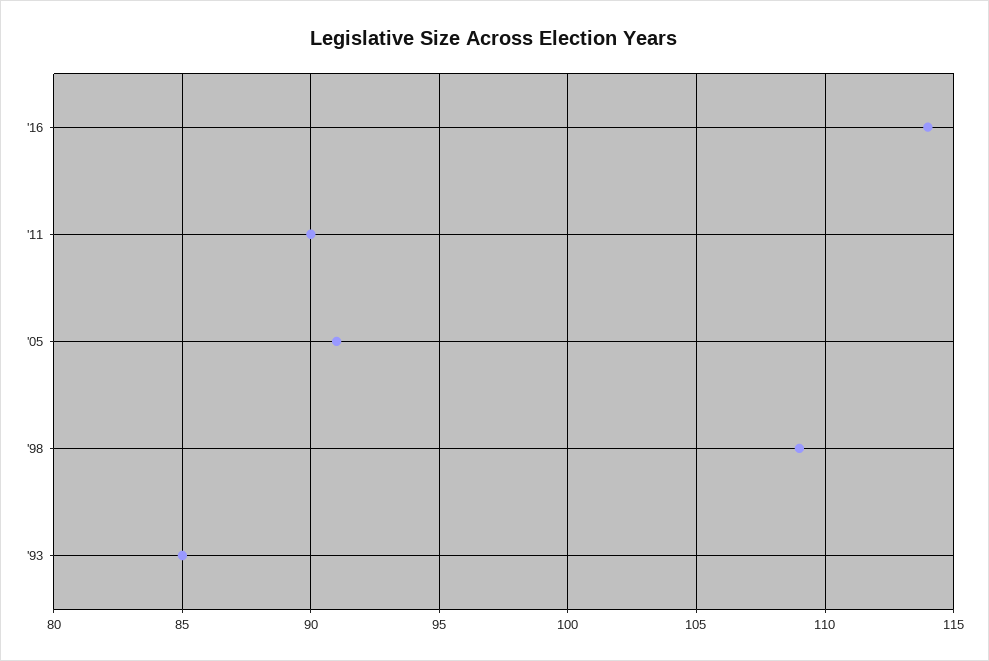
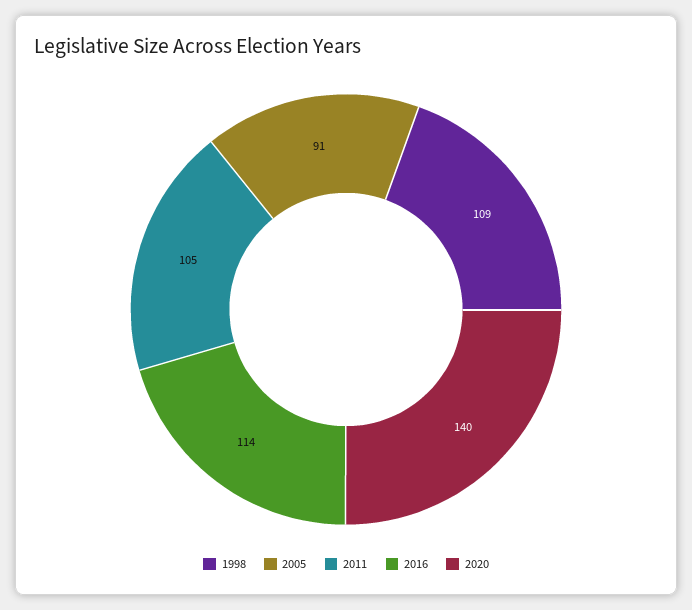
'11: 90 -> 105
'93: 85 -> none
2020: none -> 140

